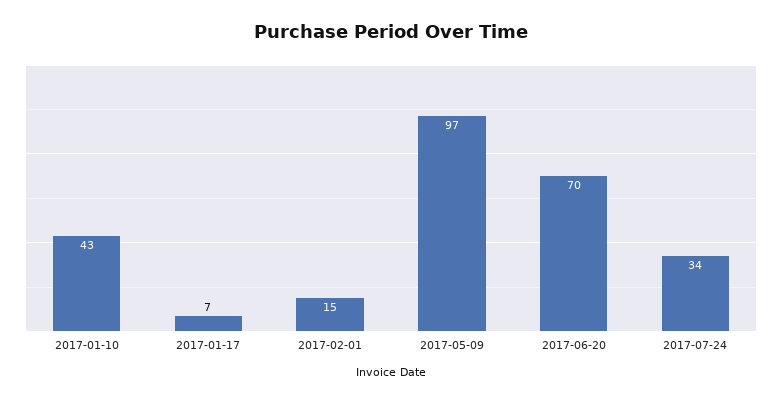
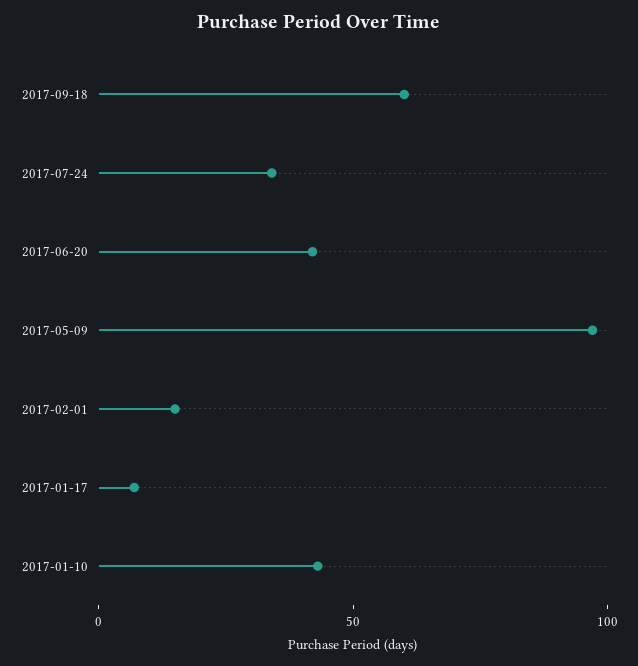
2017-06-20: 70 -> 40
2017-09-18: none -> 60

